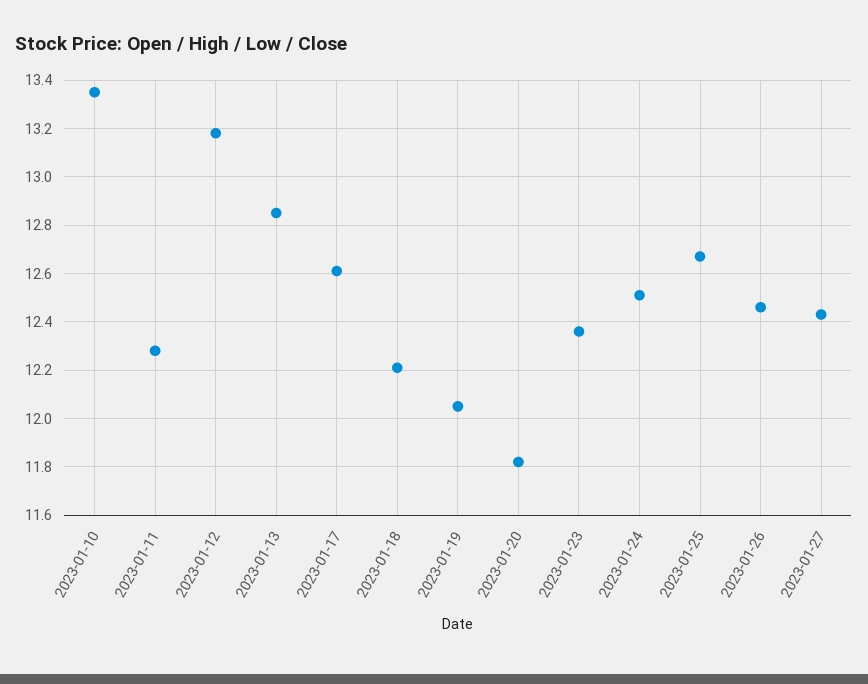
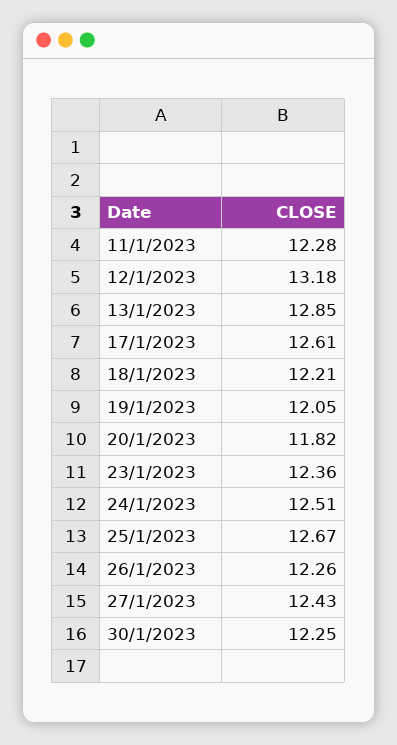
2023-01-10: 13.35 -> none
2023-01-26: 12.45 -> 12.26
30/1/2023: none -> 12.25

